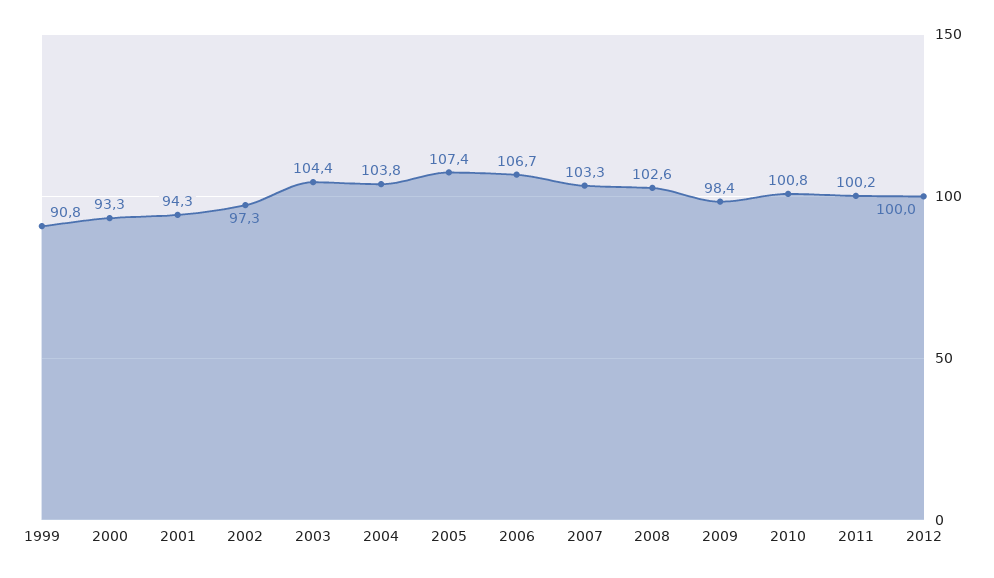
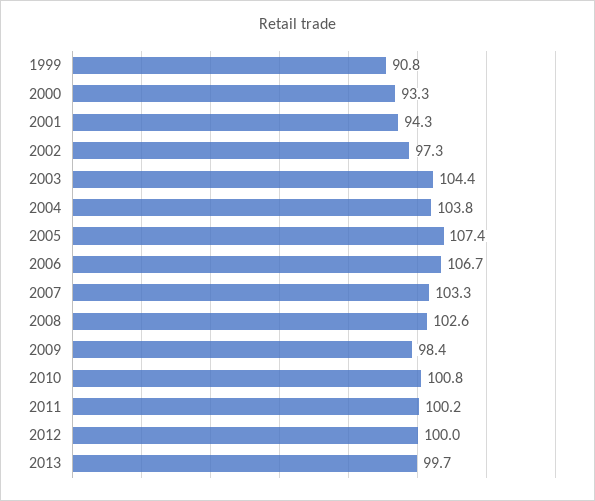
2013: none -> 99.7

